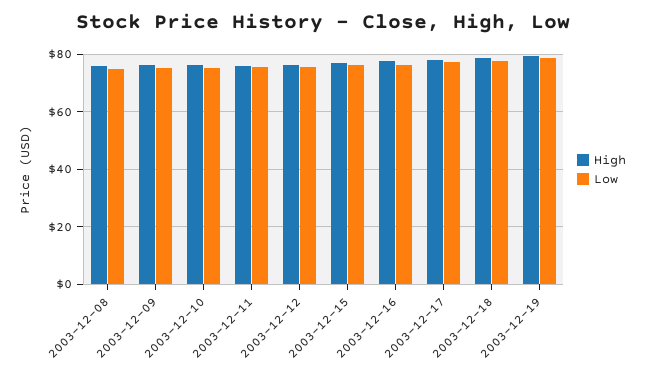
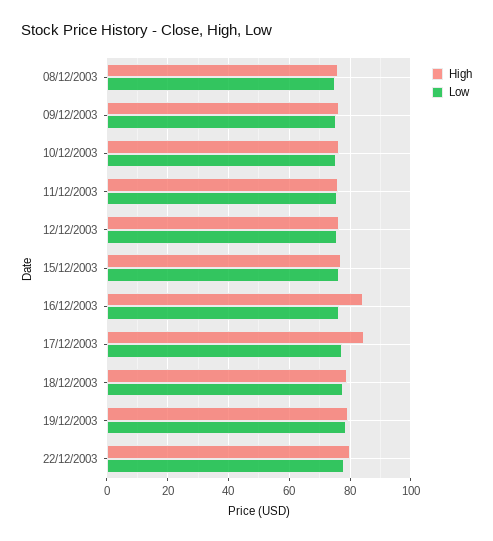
High, 2003-12-16: 77.5 -> 84
High, 2003-12-17: 77.5 -> 84
High, 22/12/2003: none -> 80
Low, 22/12/2003: none -> 78

